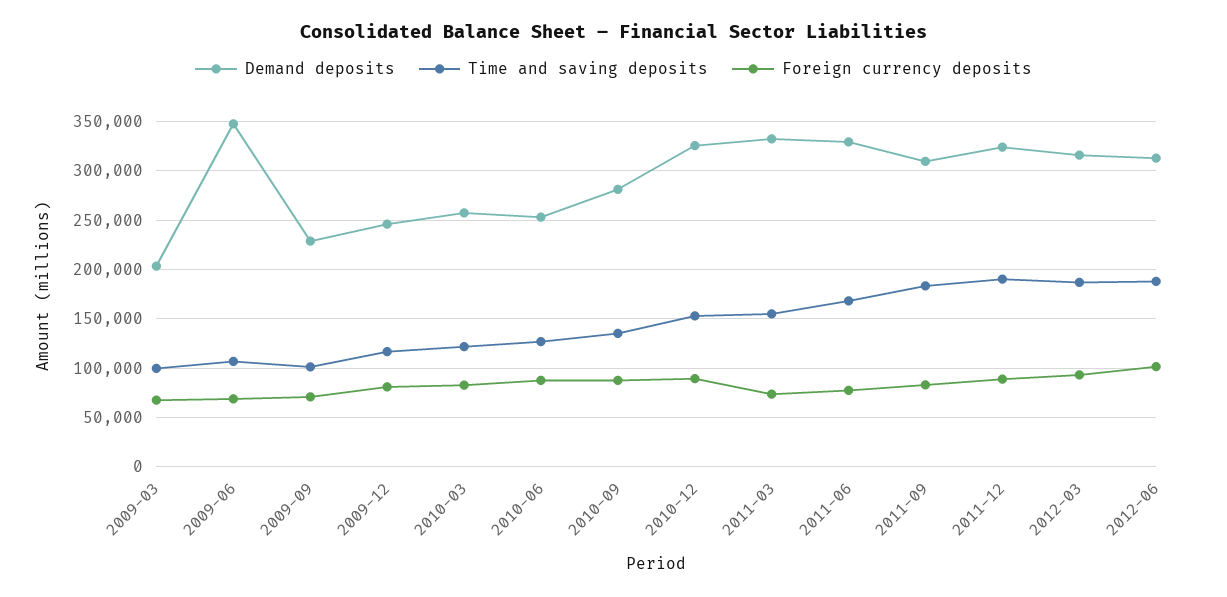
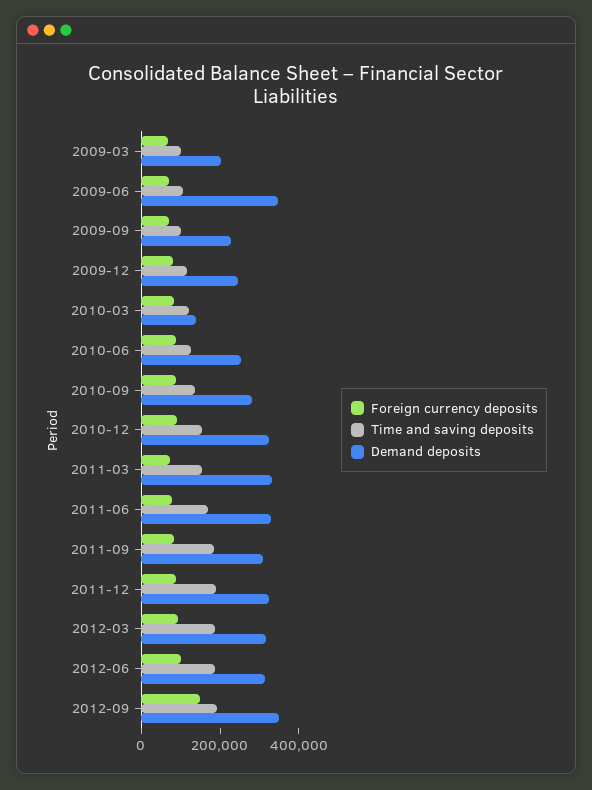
Demand deposits, 2010-03: 260000 -> 150000
Foreign currency deposits, 2012-09: none -> 150000
Time and saving deposits, 2012-09: none -> 200000
Demand deposits, 2012-09: none -> 350000

